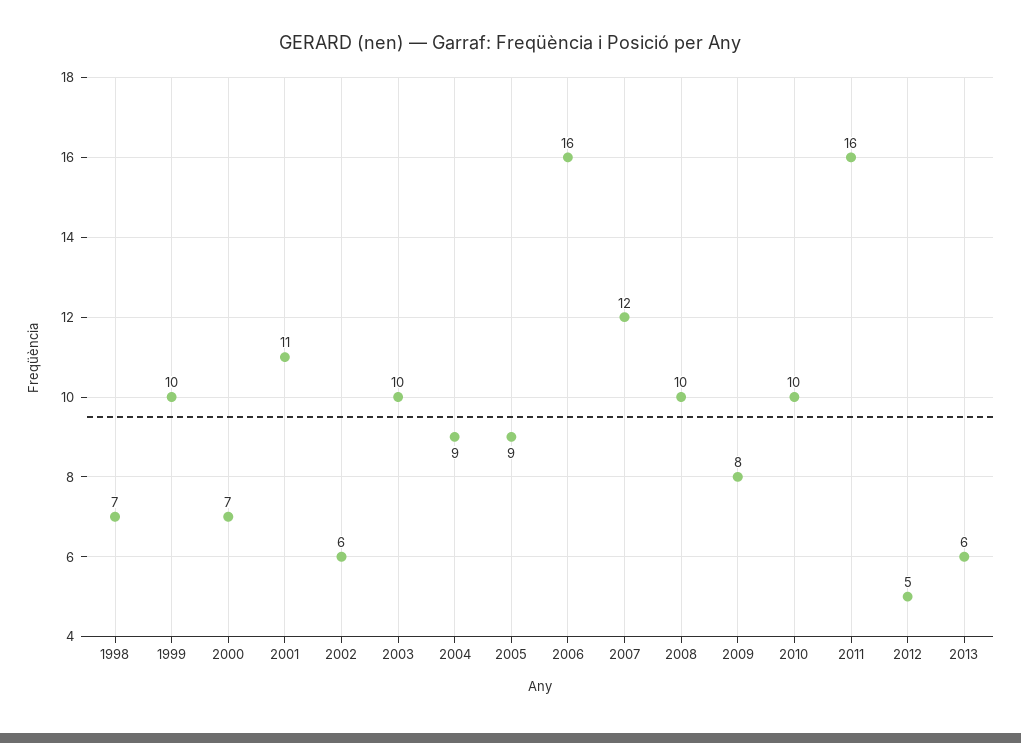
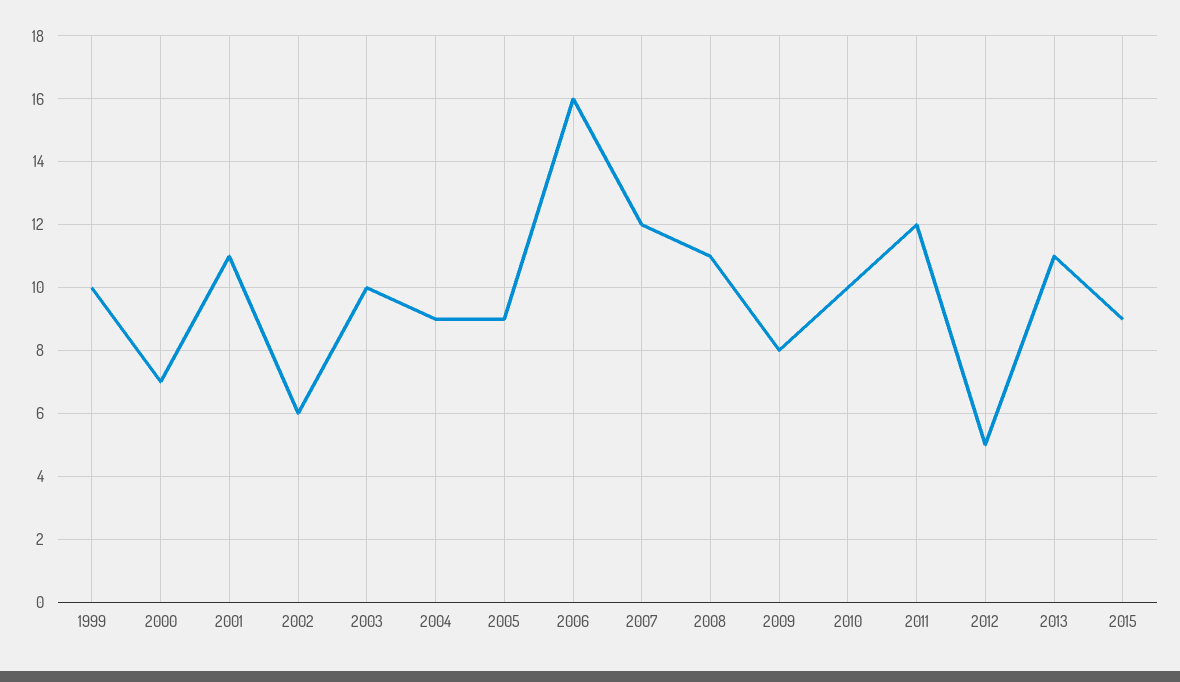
1998: 7 -> none
2008: 10 -> 11
2011: 16 -> 12
2013: 6 -> 11
2015: none -> 9

